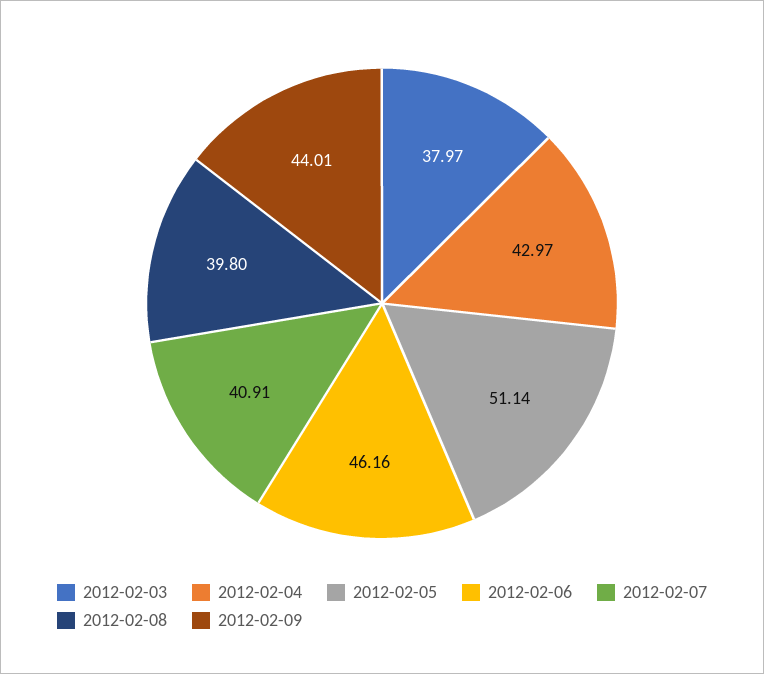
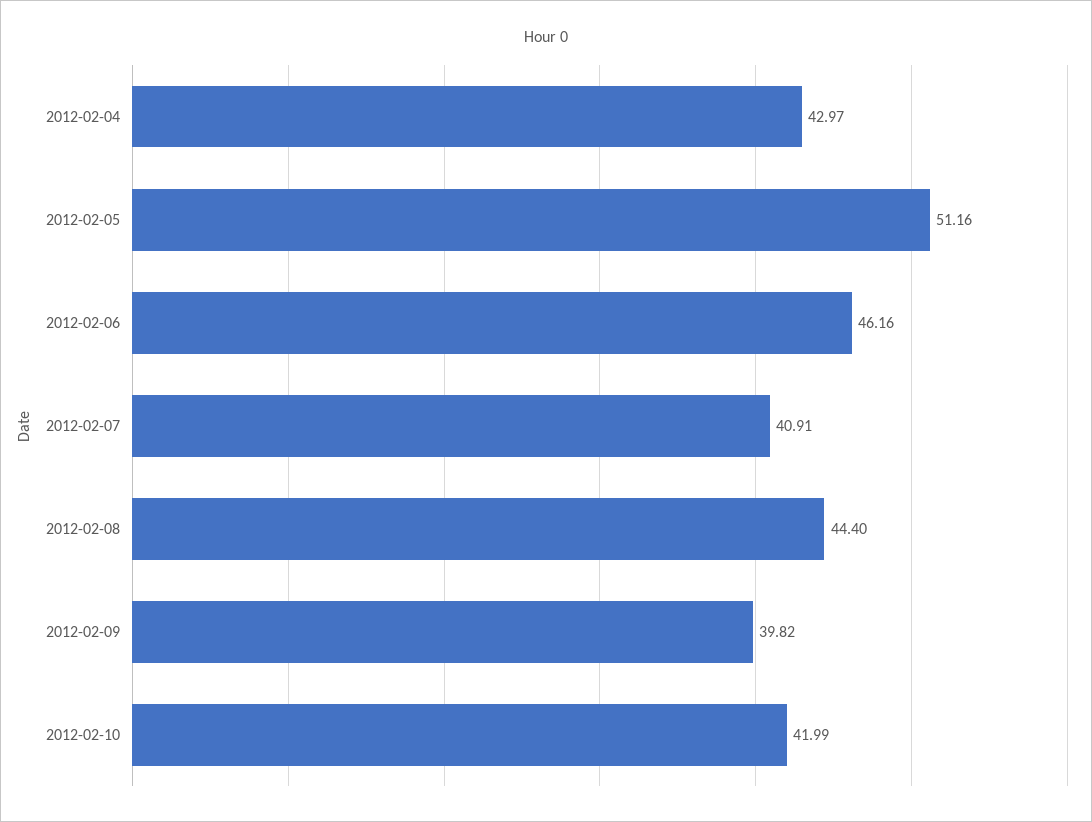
2012-02-03: 37.97 -> none
2012-02-05: 51.14 -> 51.16
2012-02-08: 39.8 -> 44.4
2012-02-09: 44.01 -> 39.82
2012-02-10: none -> 41.99

